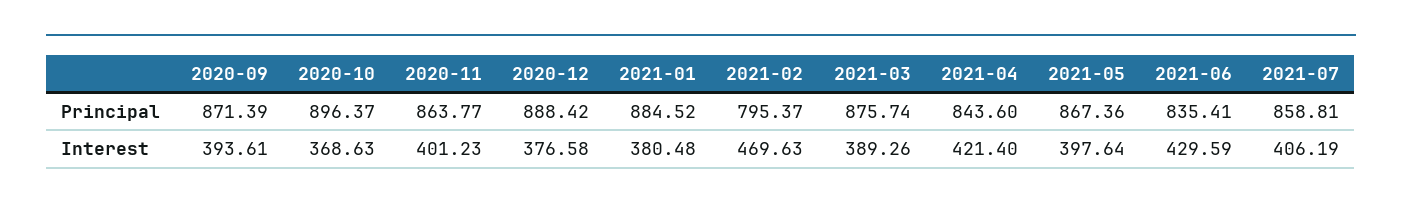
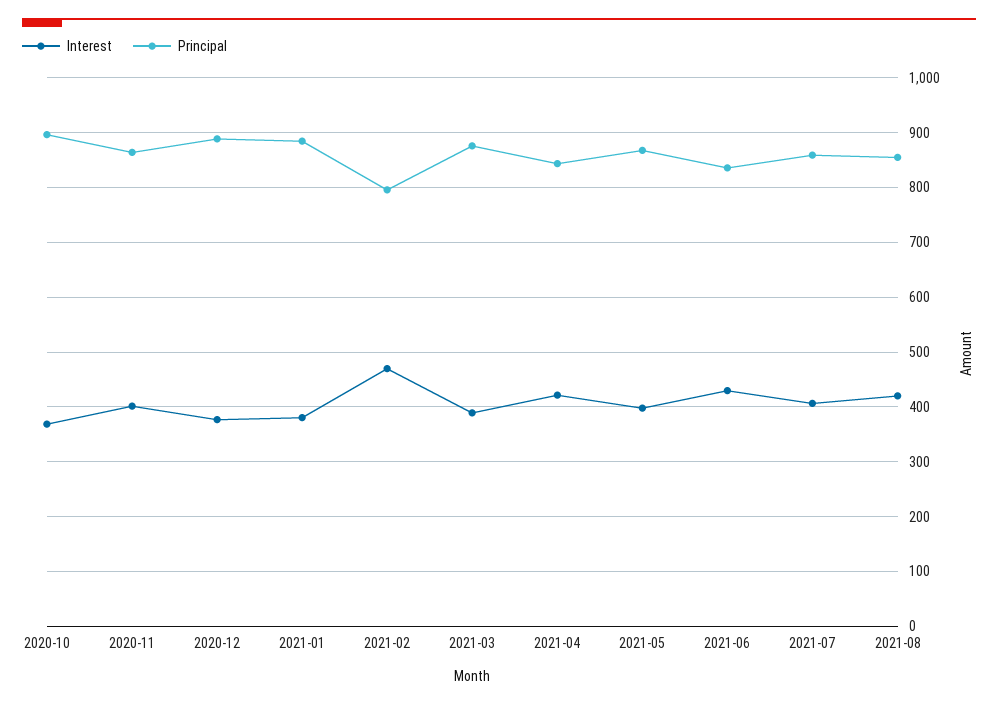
Principal, 2020-09: 871.39 -> none
Interest, 2020-09: 393.61 -> none
Interest, 2021-08: none -> 420
Principal, 2021-08: none -> 860

